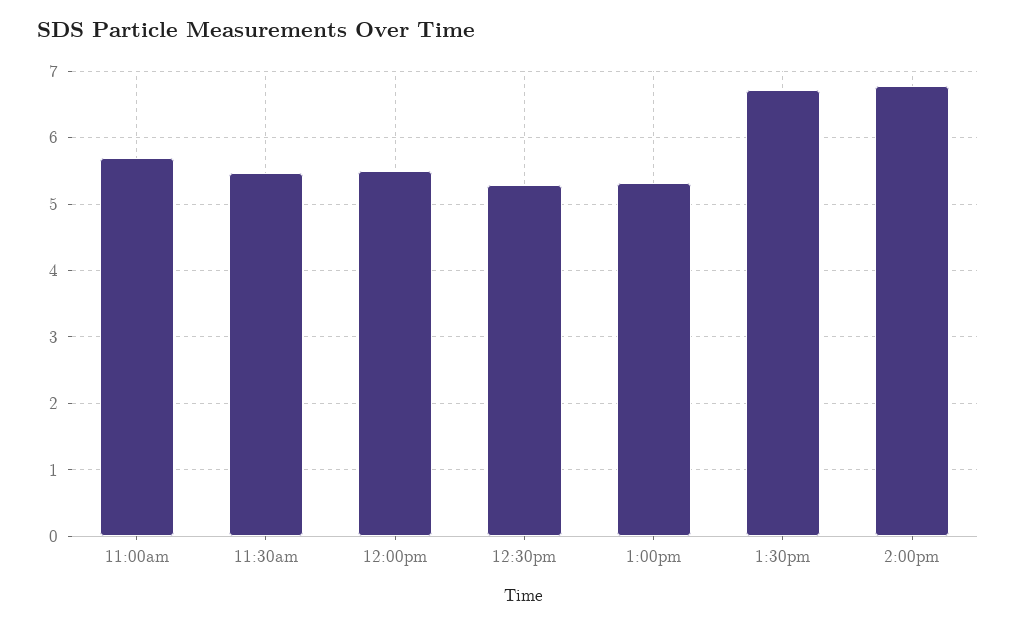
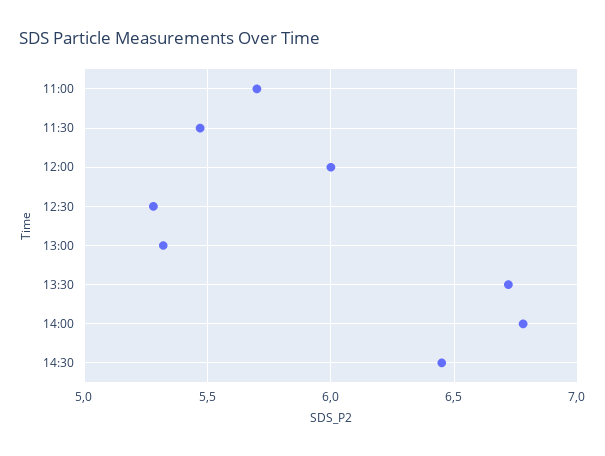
12:00pm: 5.5 -> 6
14:30: none -> 6.45

